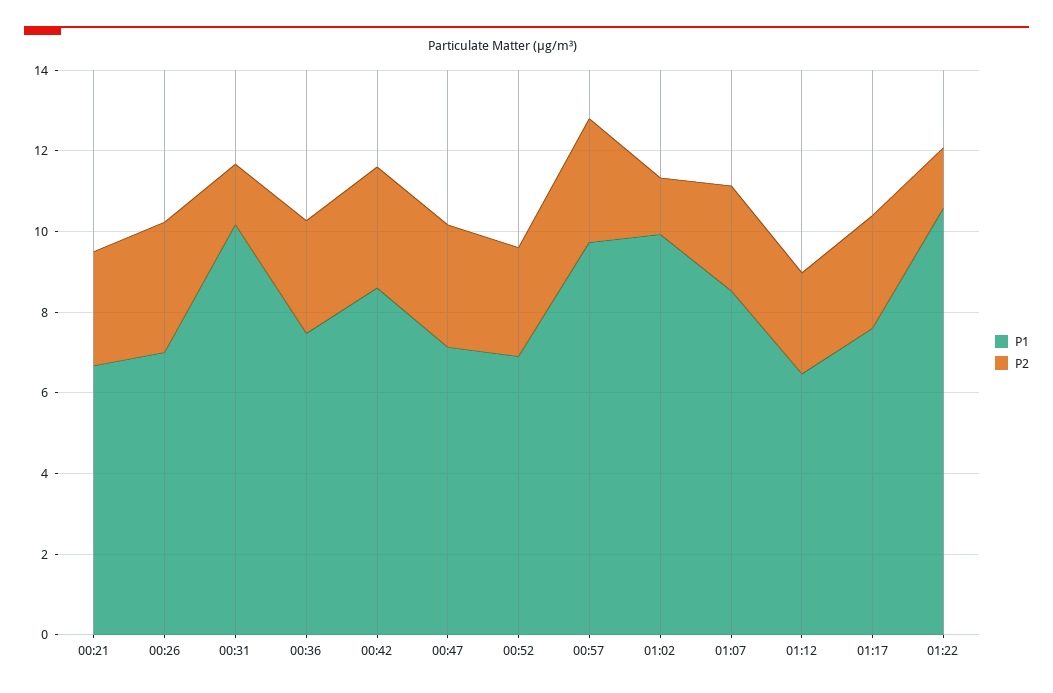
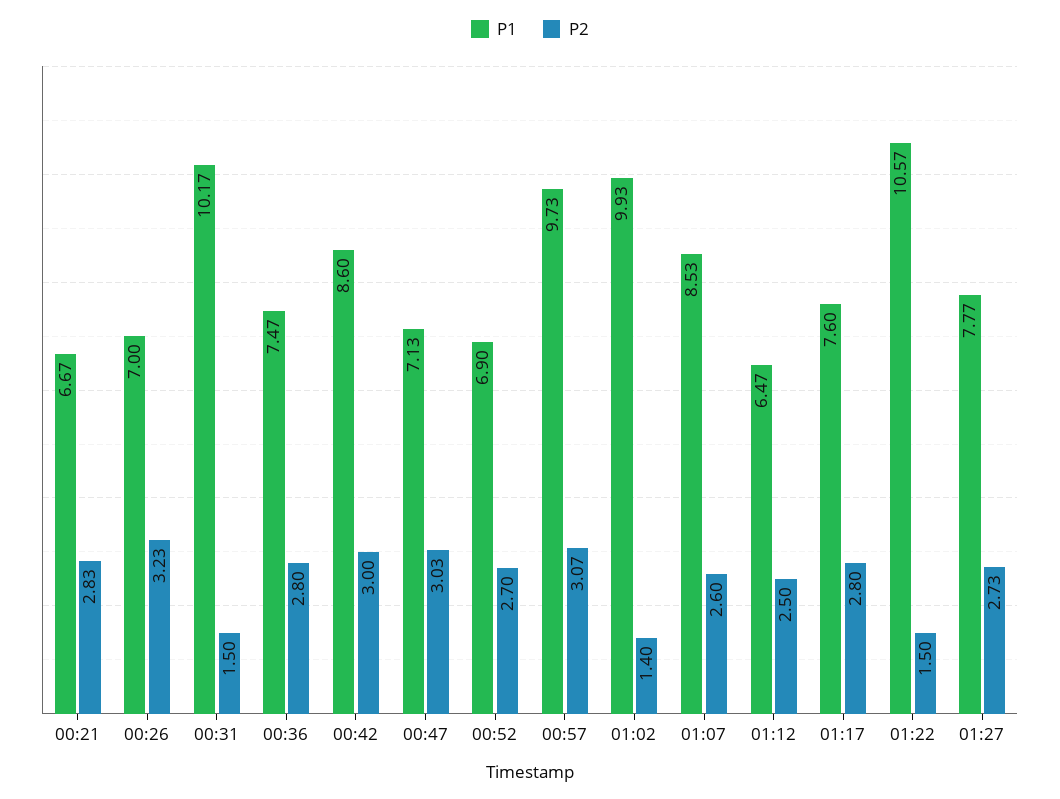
P1, 01:27: none -> 7.77
P2, 01:27: none -> 2.73

